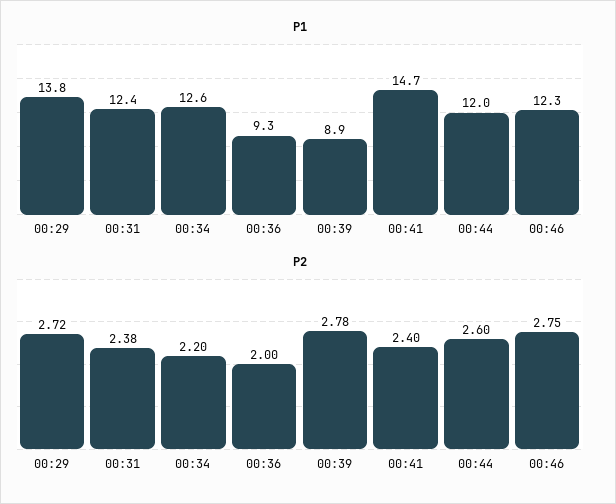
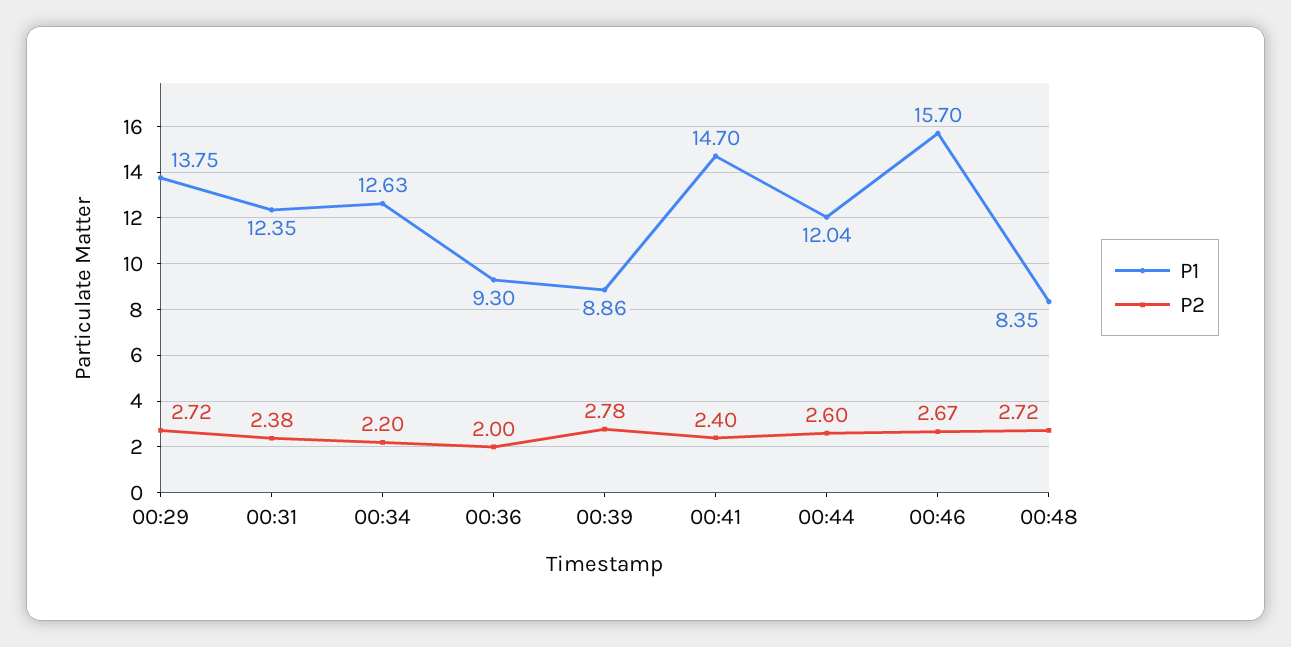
P1, 00:46: 12.3 -> 15.7
P2, 00:46: 2.75 -> 2.67
P1, 00:48: none -> 8.35
P2, 00:48: none -> 2.72

